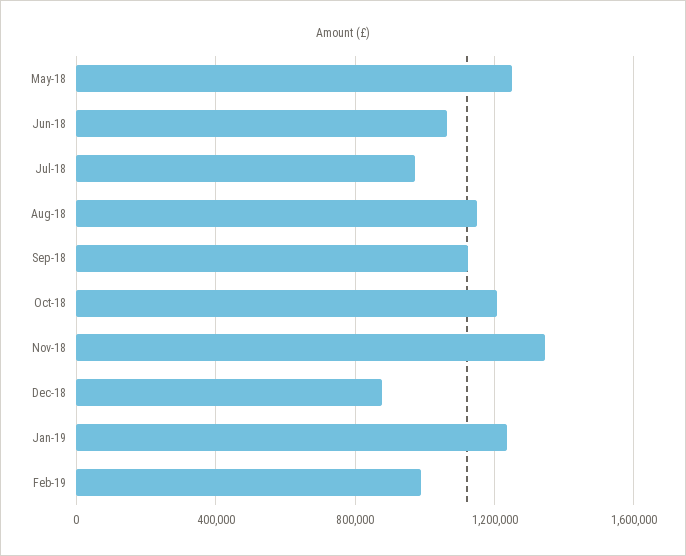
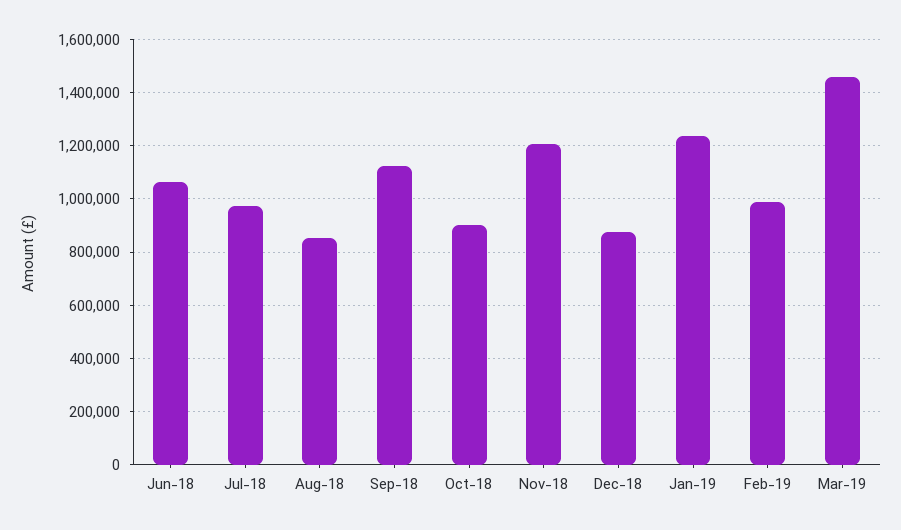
May-18: 1250000 -> none
Aug-18: 1150000 -> 850000
Oct-18: 1200000 -> 900000
Nov-18: 1350000 -> 1200000
Mar-19: none -> 1450000

